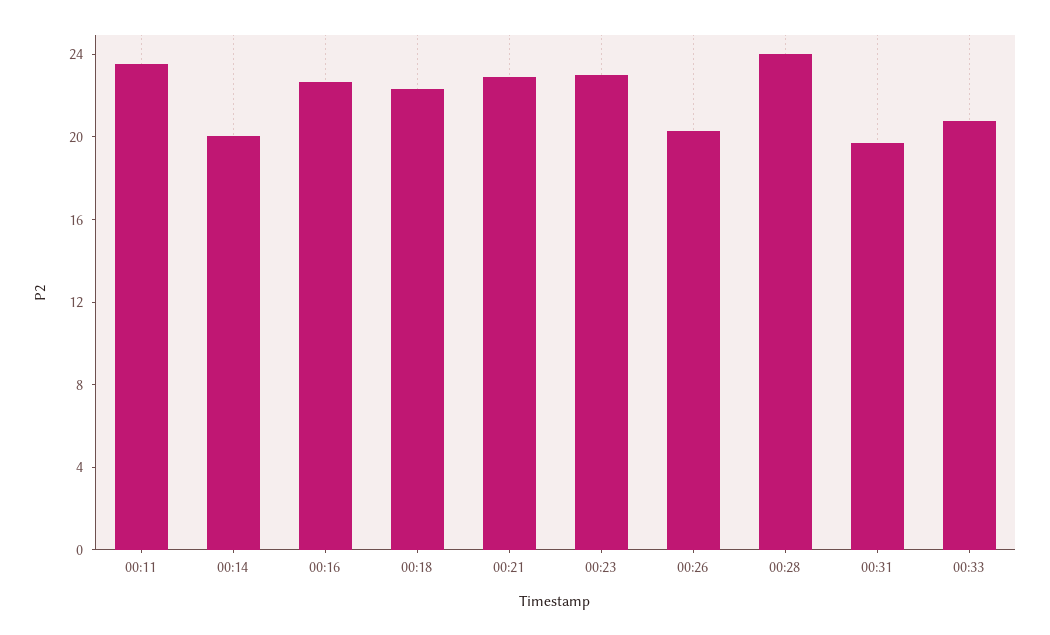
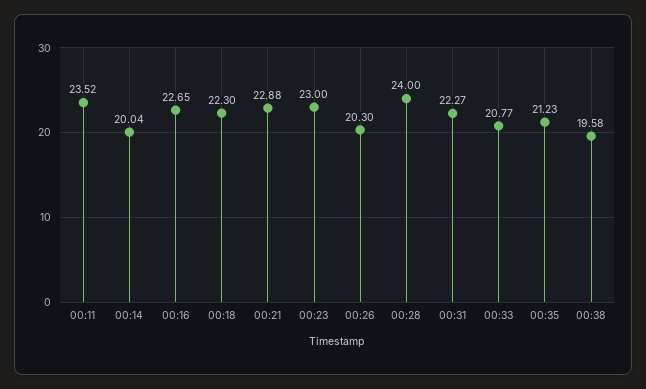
00:31: 20 -> 22.27
00:35: none -> 21.23
00:38: none -> 19.58

